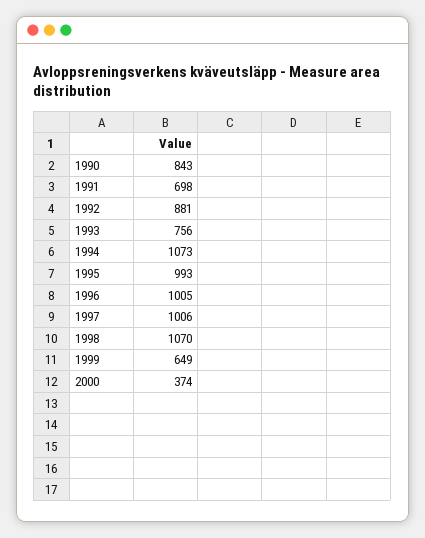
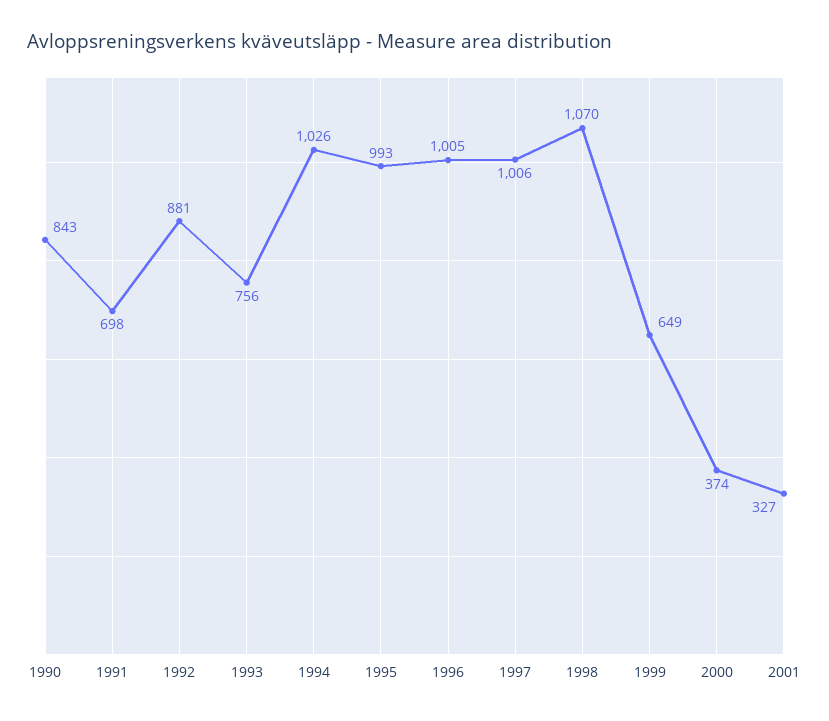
1994: 1073 -> 1026
2001: none -> 327

